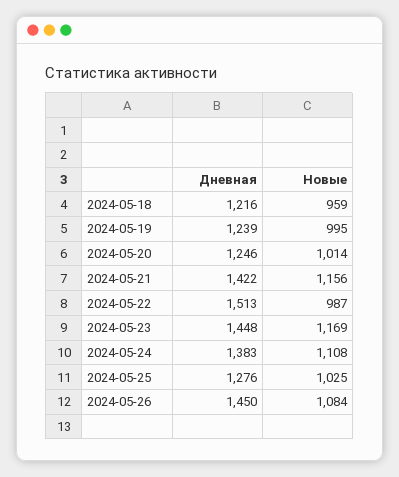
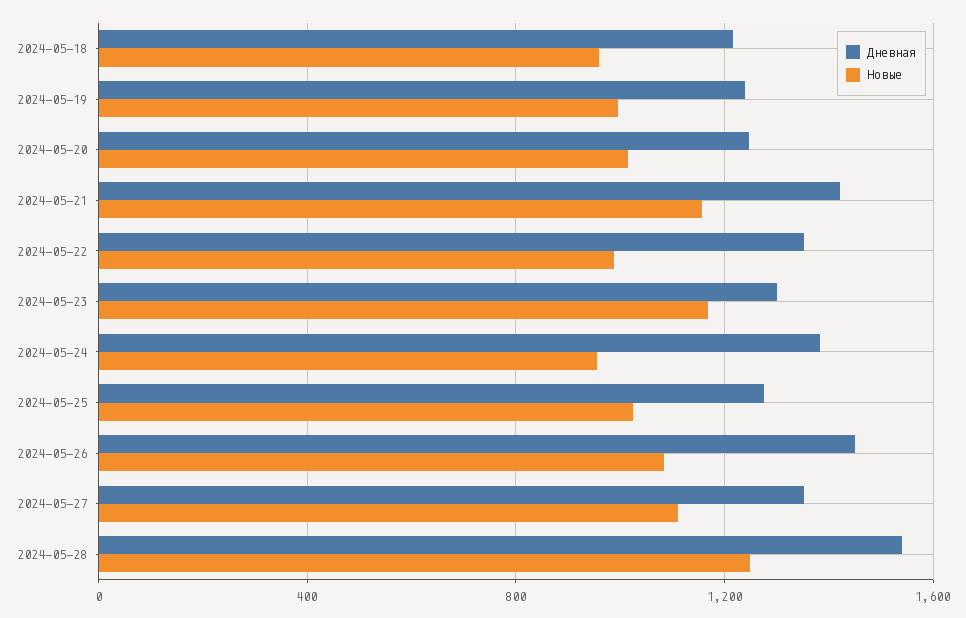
Дневная, 2024-05-22: 1513 -> 1350
Дневная, 2024-05-23: 1448 -> 1300
Новые, 2024-05-24: 1108 -> 950
Дневная, 2024-05-27: none -> 1350
Новые, 2024-05-27: none -> 1100
Дневная, 2024-05-28: none -> 1550
Новые, 2024-05-28: none -> 1250

